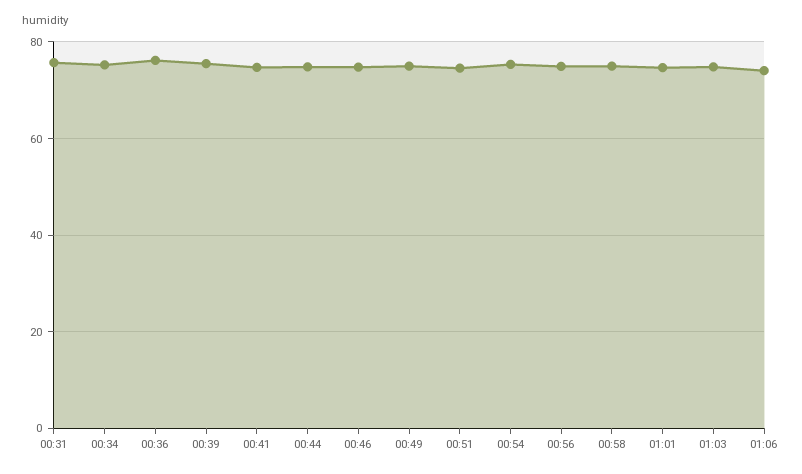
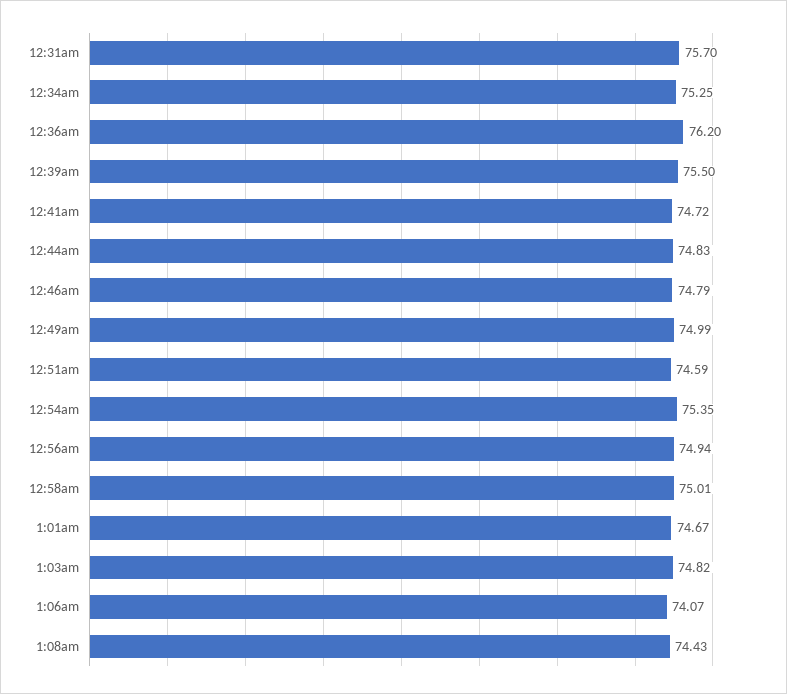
1:08am: none -> 74.43

